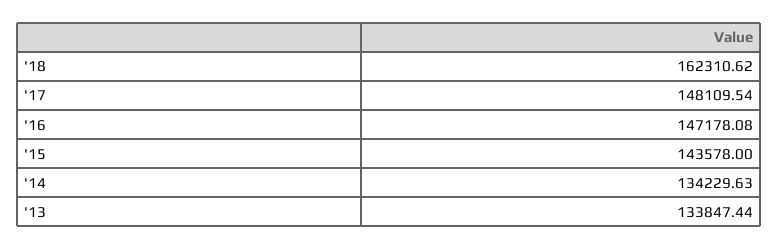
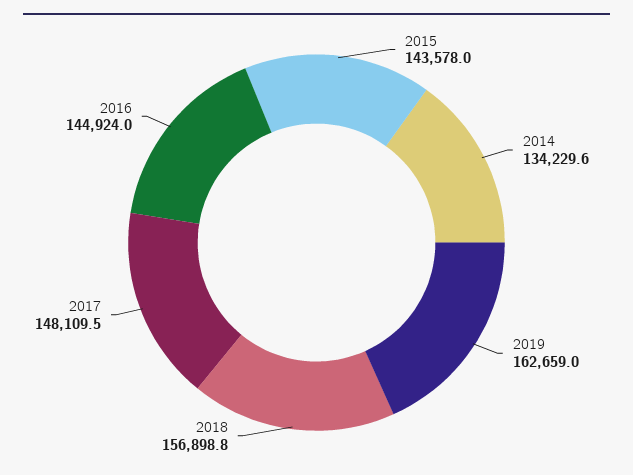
'18: 162310.62 -> 156898.8
'16: 147178.08 -> 144924
'13: 133847.44 -> none
2019: none -> 162659

